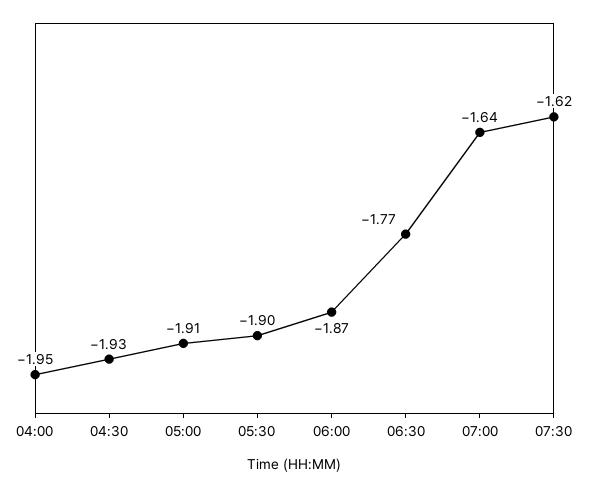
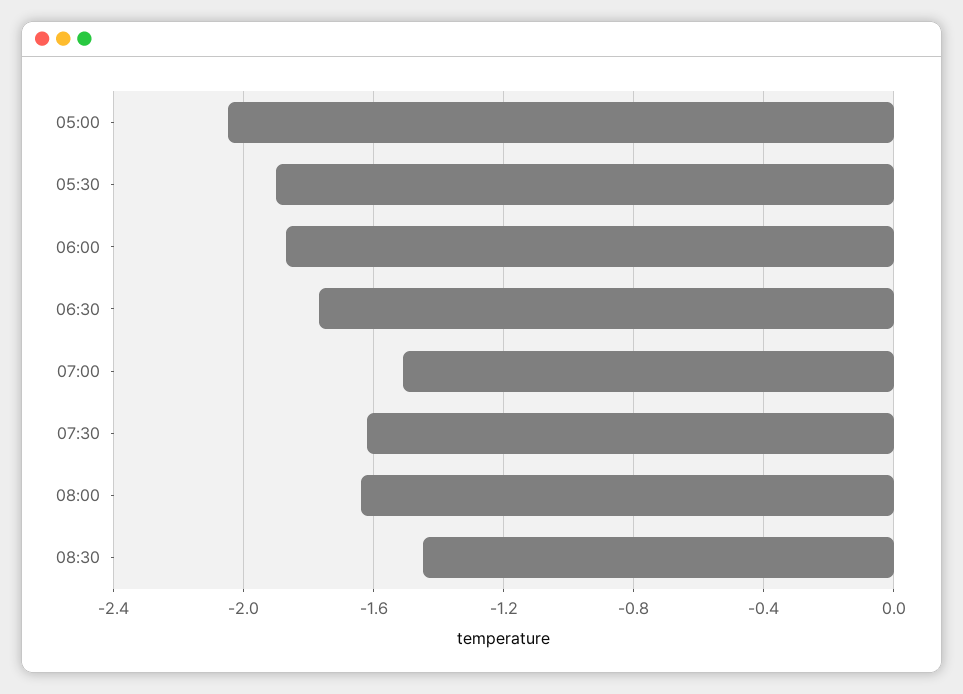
04:00: -1.95 -> none
04:30: -1.93 -> none
05:00: -1.91 -> -2.05
07:00: -1.64 -> -1.5
08:00: none -> -1.65
08:30: none -> -1.45

